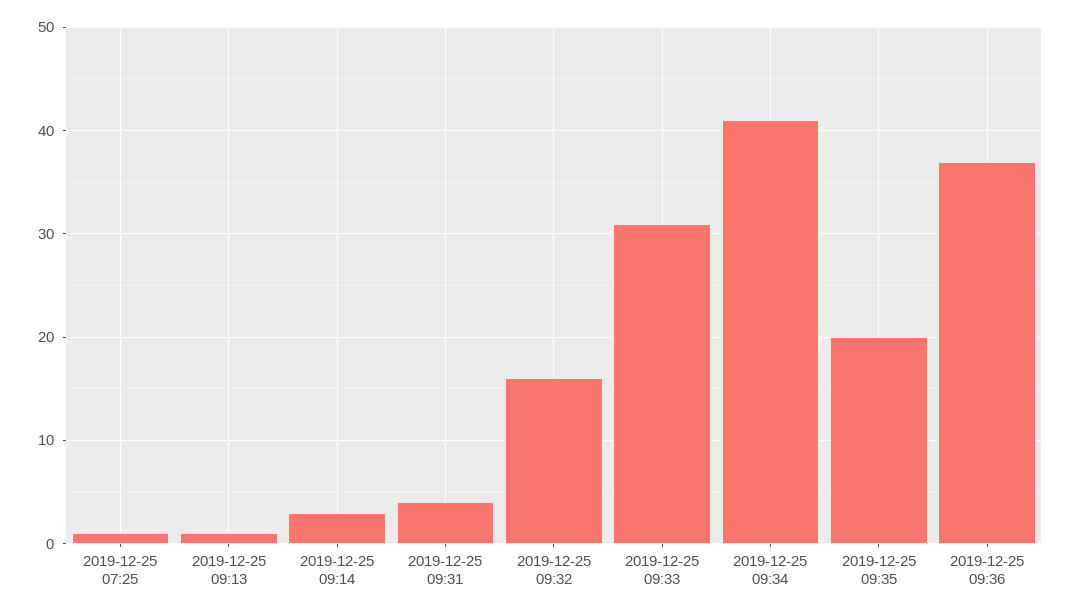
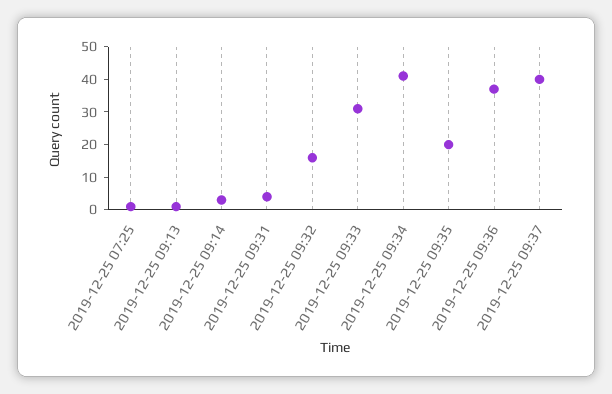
2019-12-25 09:37: none -> 40

